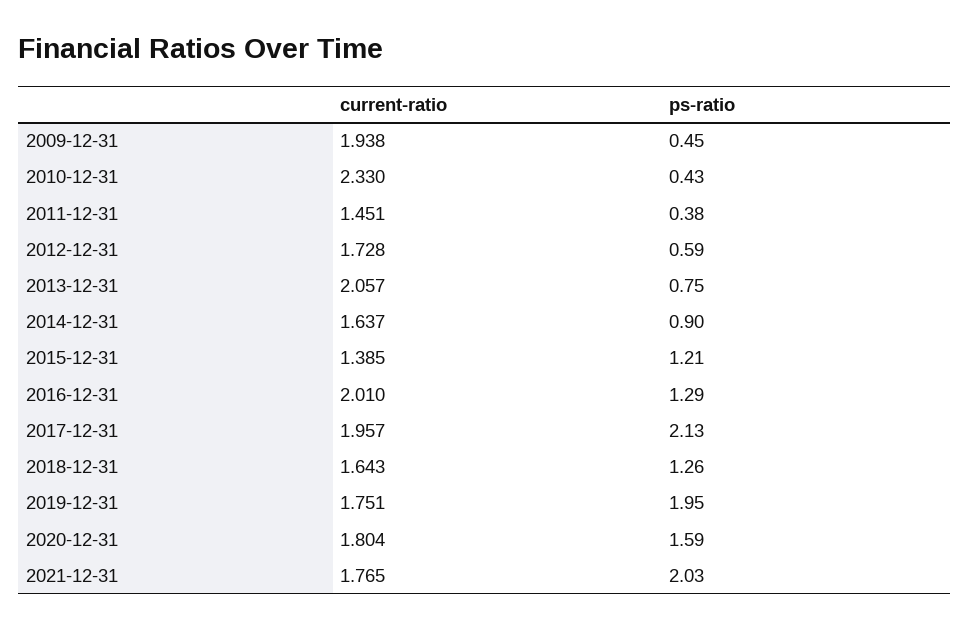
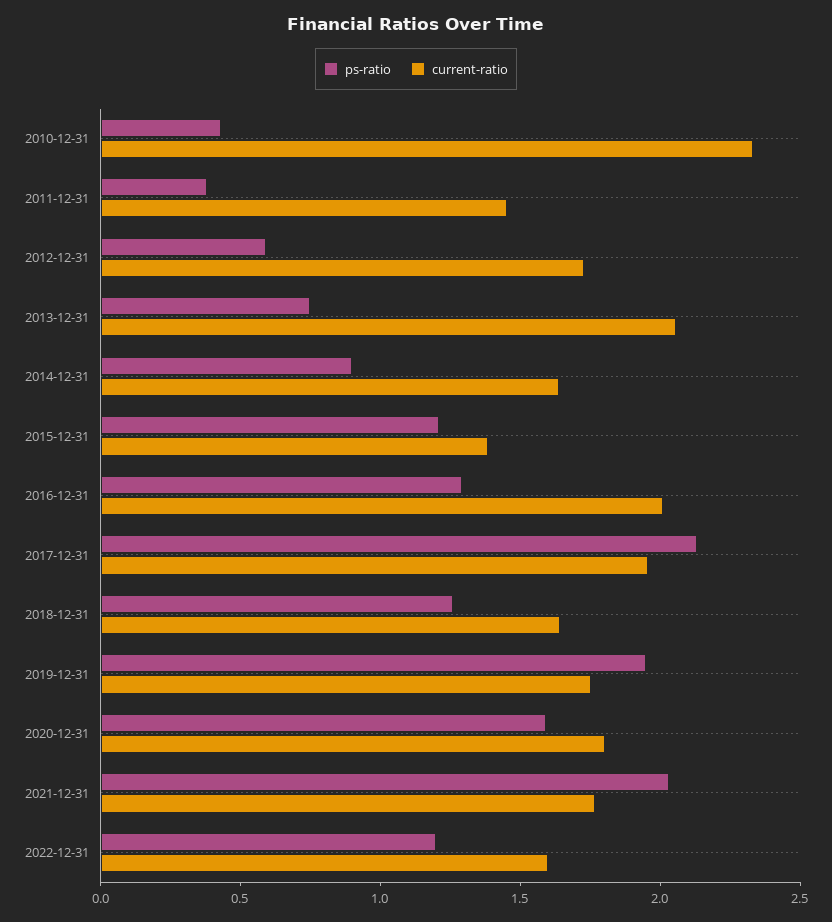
current-ratio, 2009-12-31: 1.938 -> none
ps-ratio, 2009-12-31: 0.45 -> none
ps-ratio, 2022-12-31: none -> 1.2
current-ratio, 2022-12-31: none -> 1.6

